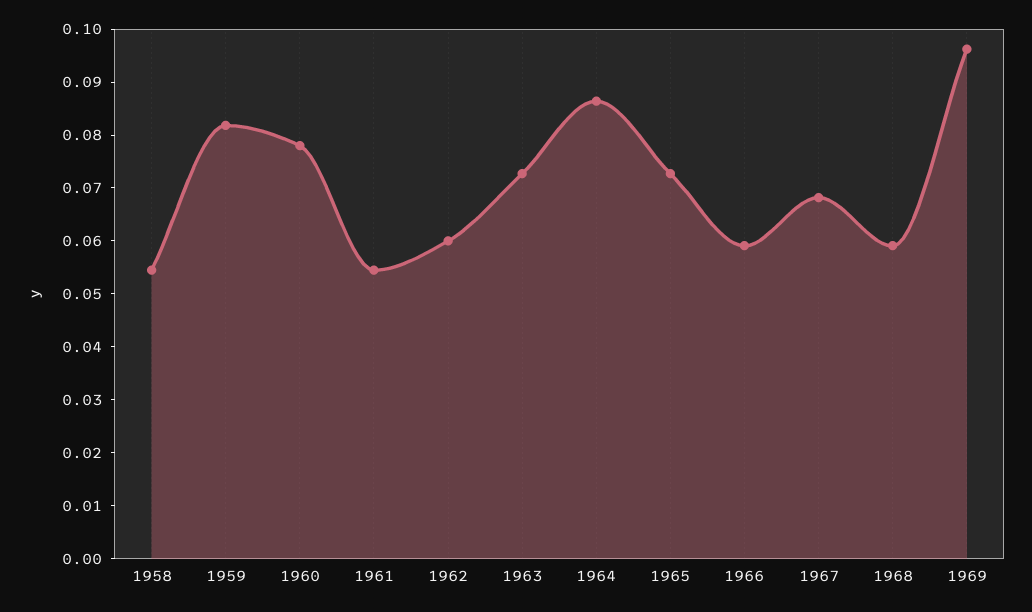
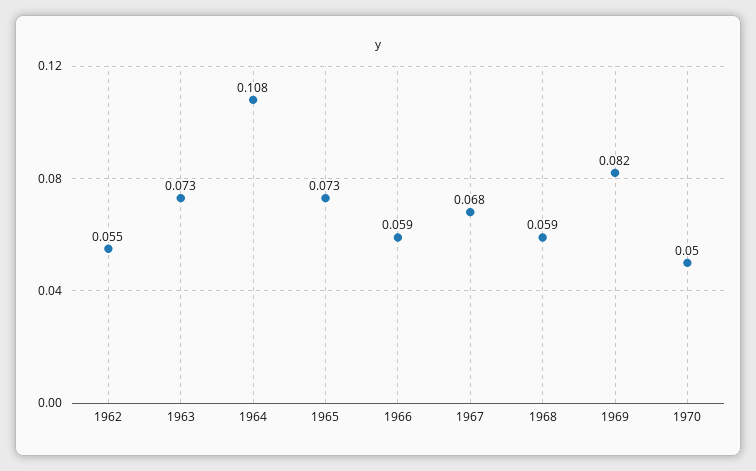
1958: 0.054 -> none
1959: 0.082 -> none
1960: 0.078 -> none
1961: 0.054 -> none
1962: 0.06 -> 0.055
1964: 0.086 -> 0.108
1969: 0.096 -> 0.082
1970: none -> 0.05

